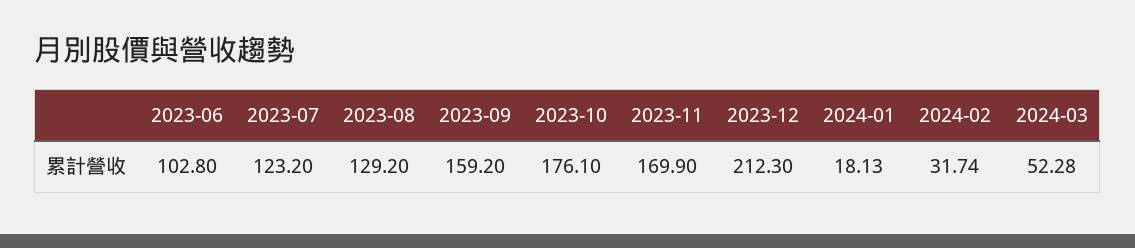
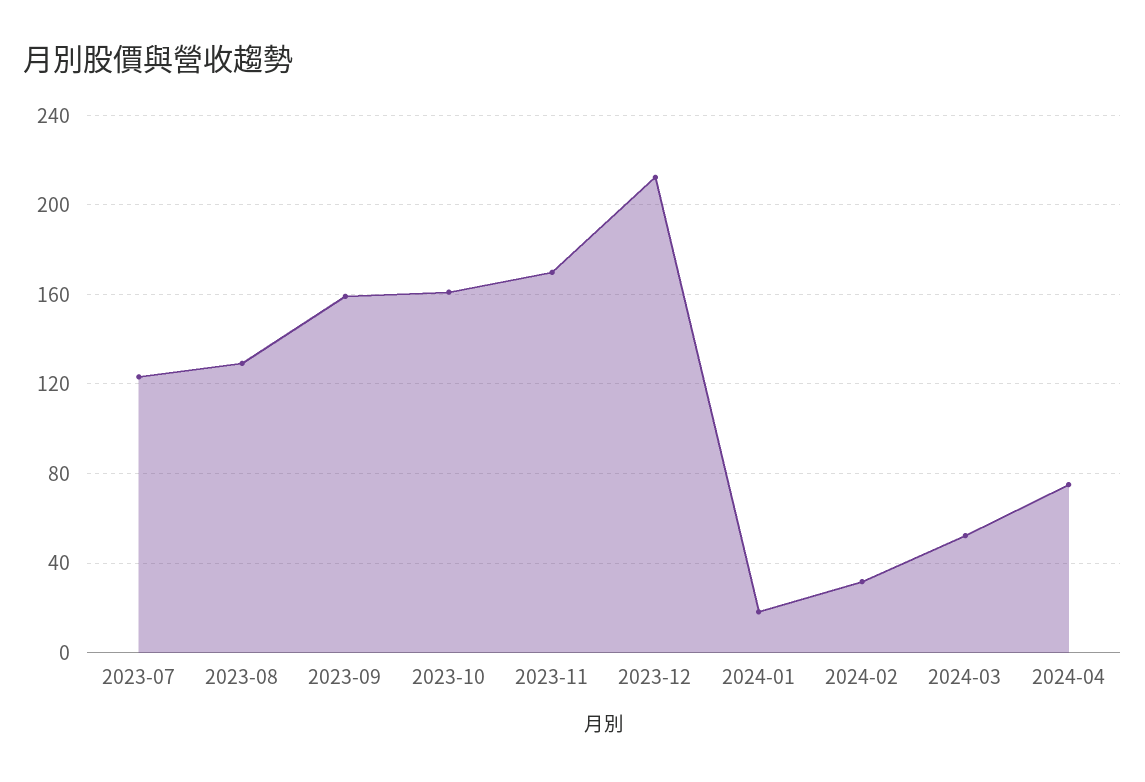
2023-06: 102.8 -> none
2023-10: 176.1 -> 160
2024-04: none -> 75

